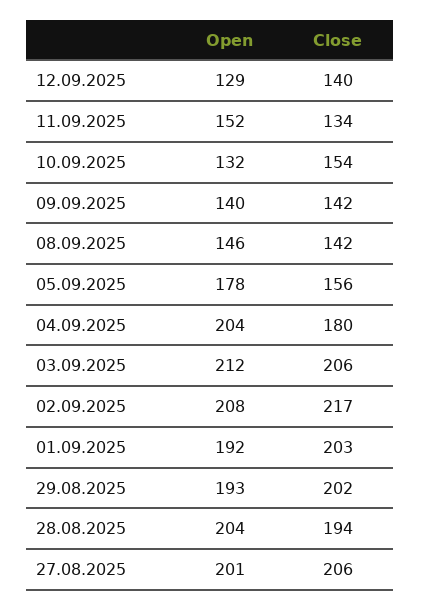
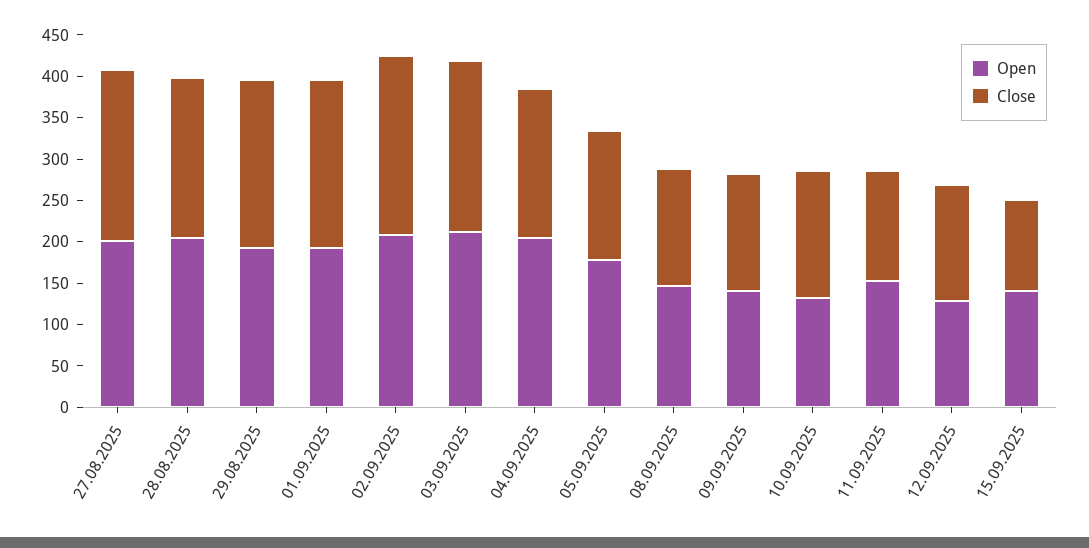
Open, 15.09.2025: none -> 140
Close, 15.09.2025: none -> 110

